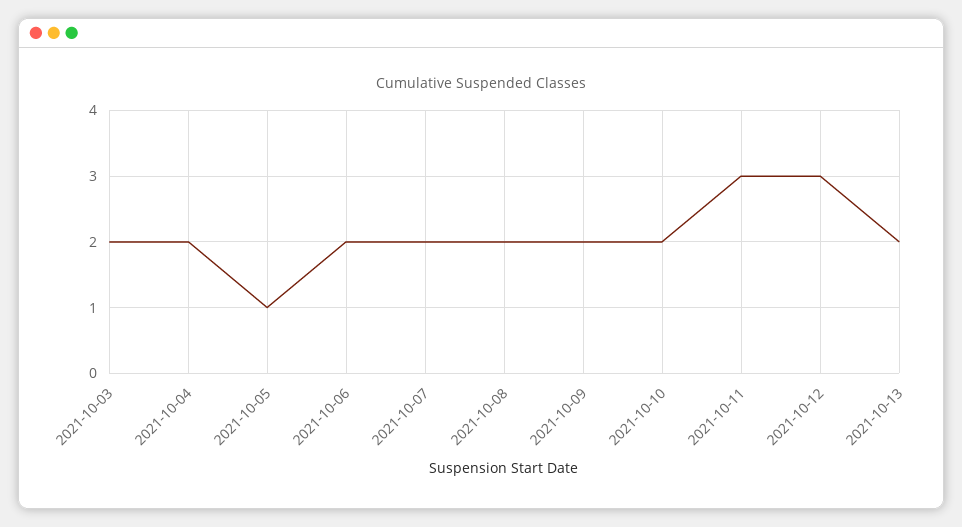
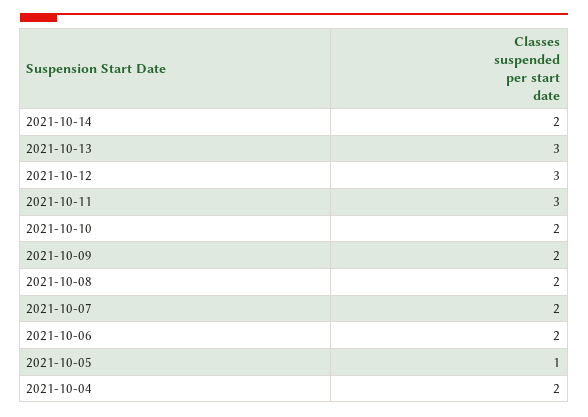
2021-10-03: 2 -> none
2021-10-13: 2 -> 3
2021-10-14: none -> 2

